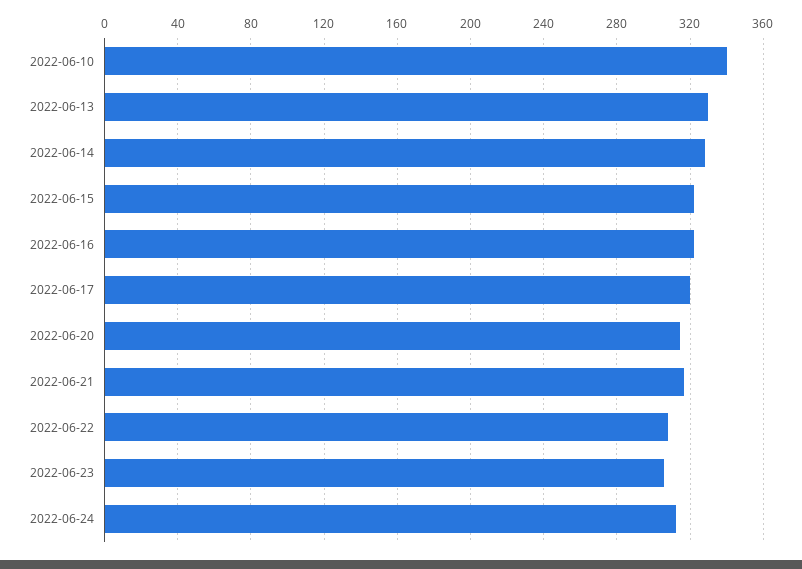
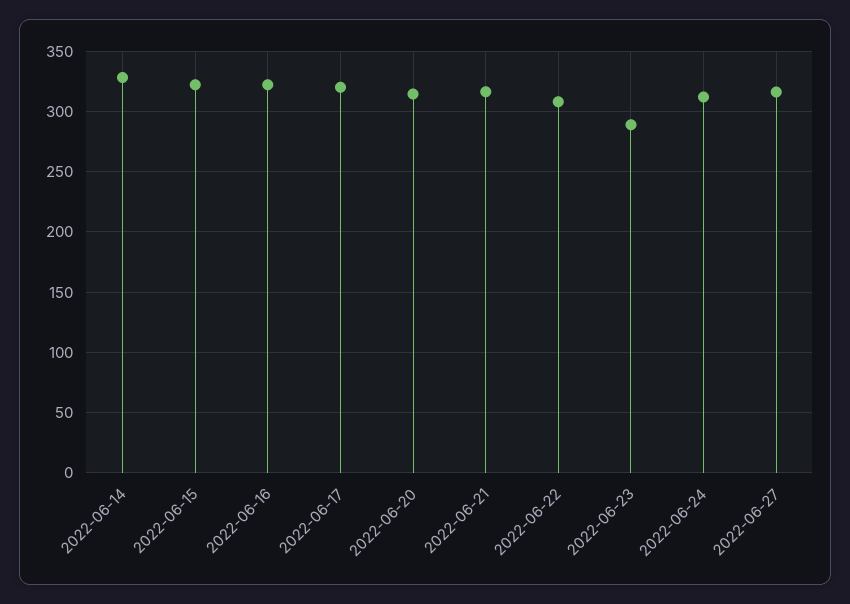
2022-06-10: 340 -> none
2022-06-13: 330 -> none
2022-06-23: 305 -> 290
2022-06-27: none -> 315

